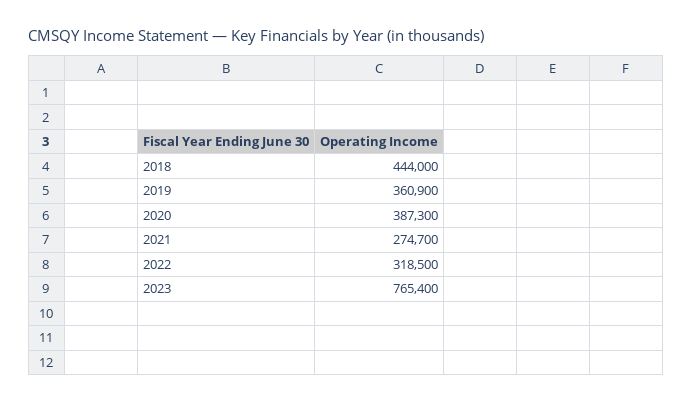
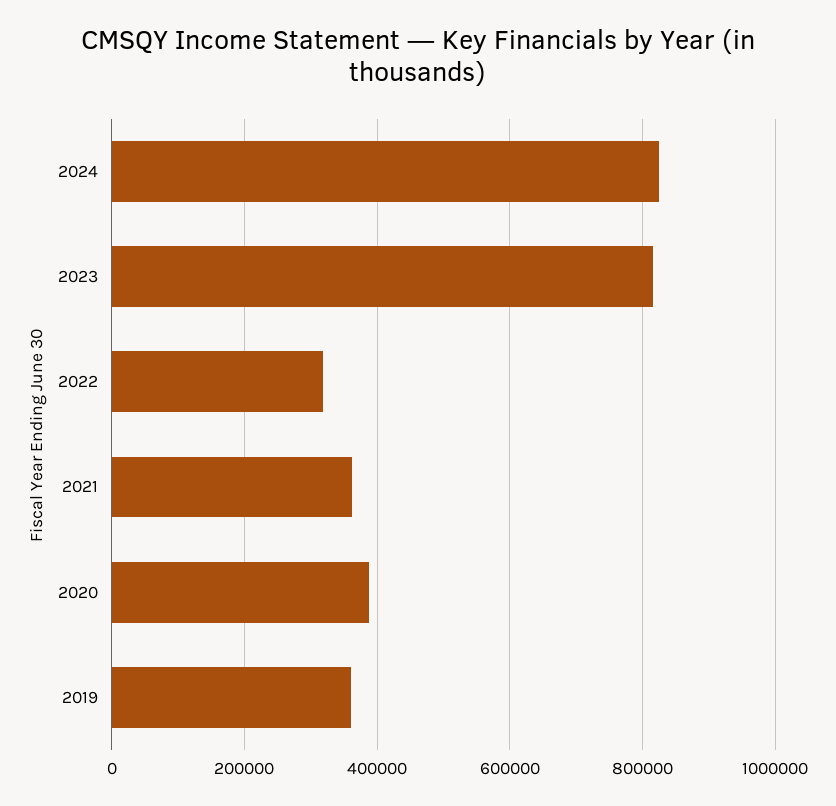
2018: 444000 -> none
2021: 274700 -> 360000
2023: 765400 -> 820000
2024: none -> 820000

